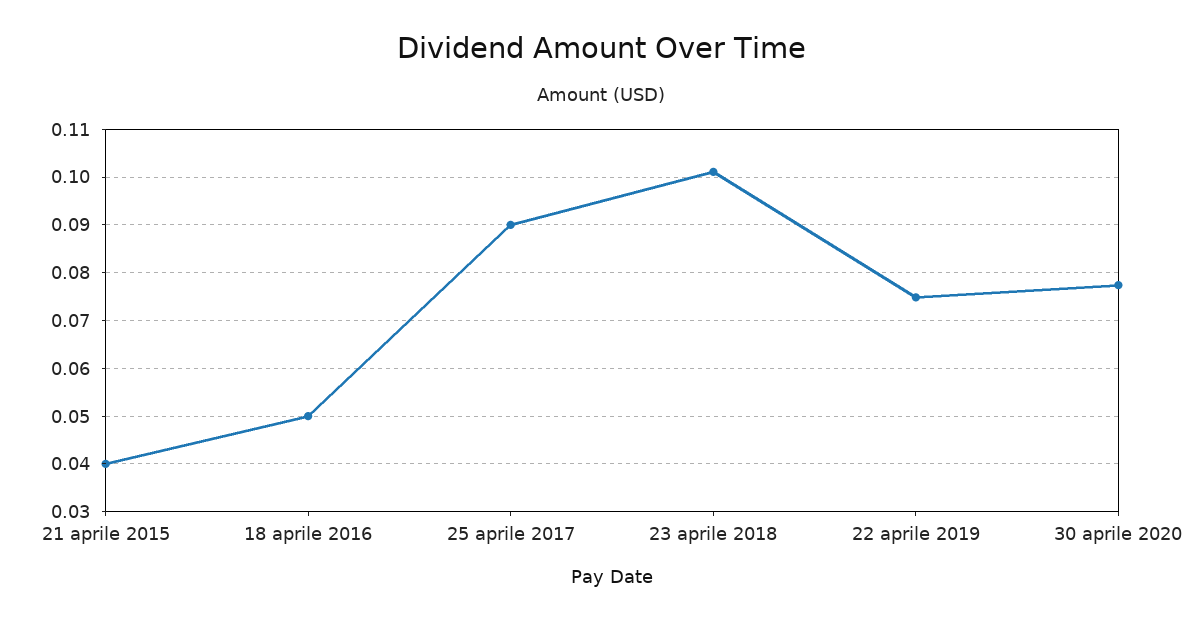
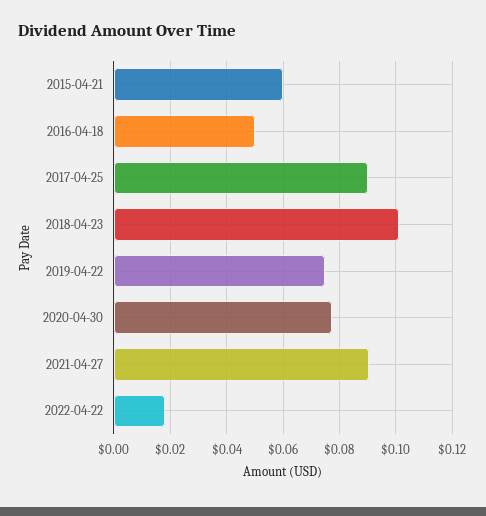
21 aprile 2015: 0.04 -> 0.06
2021-04-27: none -> 0.09
2022-04-22: none -> 0.0175

